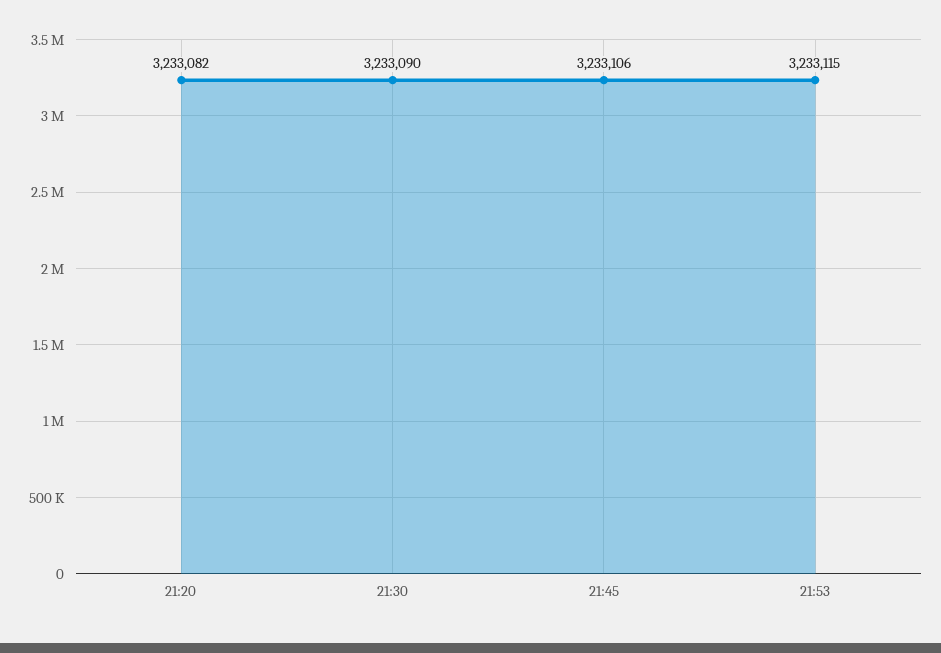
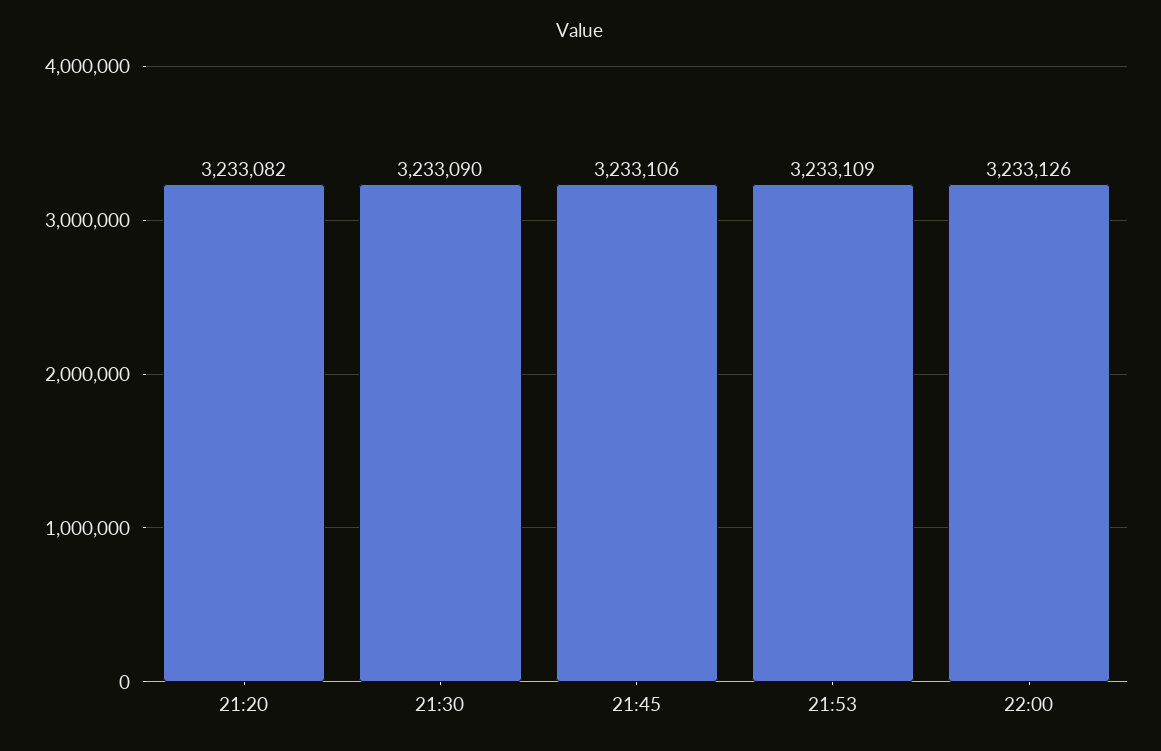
21:53: 3233115 -> 3233109
22:00: none -> 3233126

